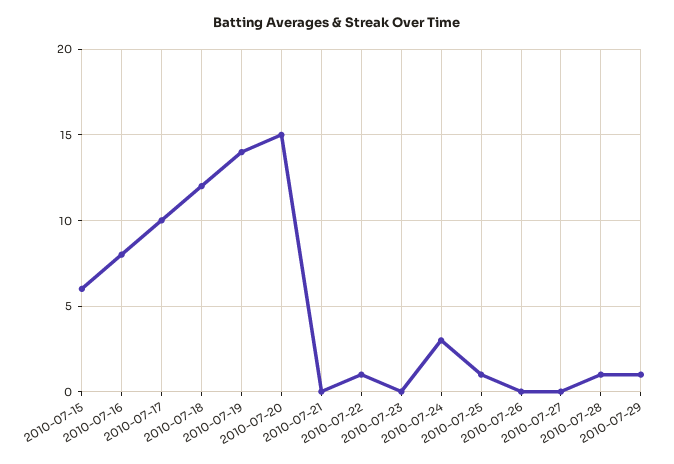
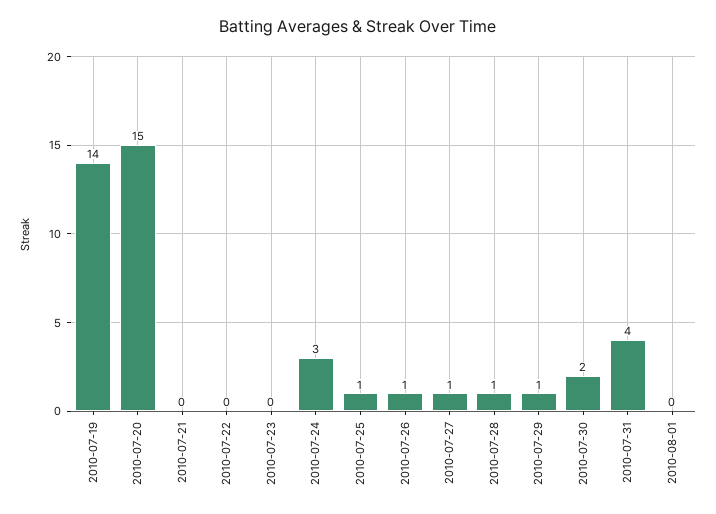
2010-07-15: 6 -> none
2010-07-16: 8 -> none
2010-07-17: 10 -> none
2010-07-18: 12 -> none
2010-07-22: 1 -> 0
2010-07-26: 0 -> 1
2010-07-27: 0 -> 1
2010-07-30: none -> 2
2010-07-31: none -> 4
2010-08-01: none -> 0

